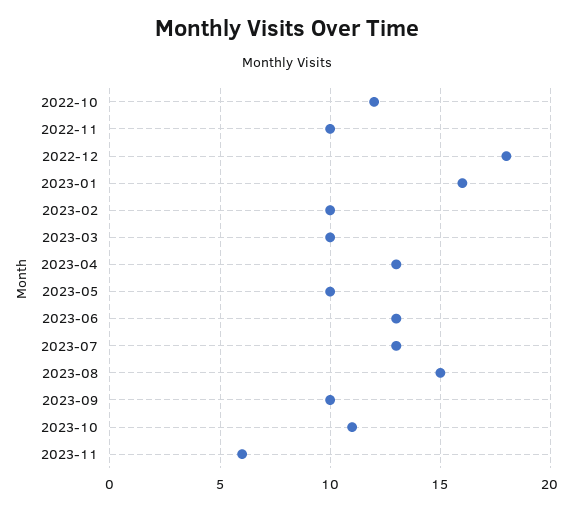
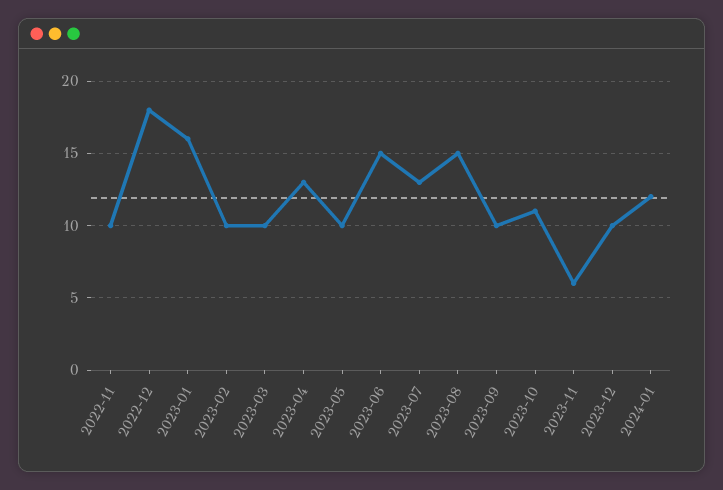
2022-10: 12 -> none
2023-06: 13 -> 15
2023-12: none -> 10
2024-01: none -> 12

